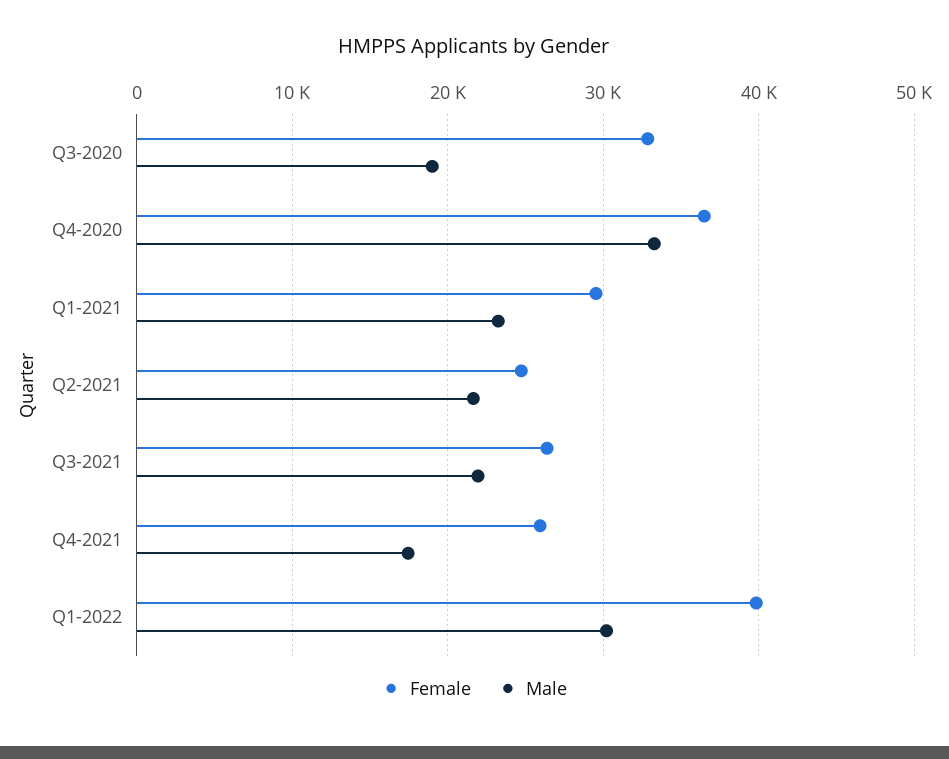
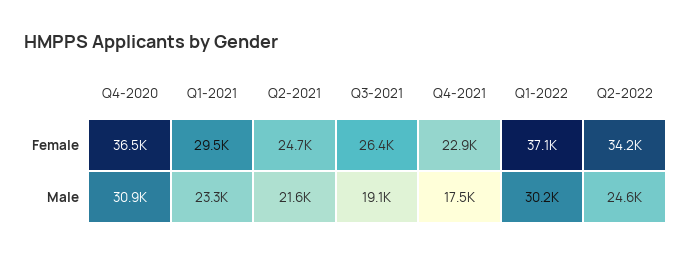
Female, Q3-2020: 33000 -> none
Male, Q3-2020: 19000 -> none
Male, Q4-2020: 33000 -> 30900
Male, Q3-2021: 22000 -> 19100
Female, Q4-2021: 26000 -> 22900
Female, Q1-2022: 40000 -> 37100
Female, Q2-2022: none -> 34200
Male, Q2-2022: none -> 24600

